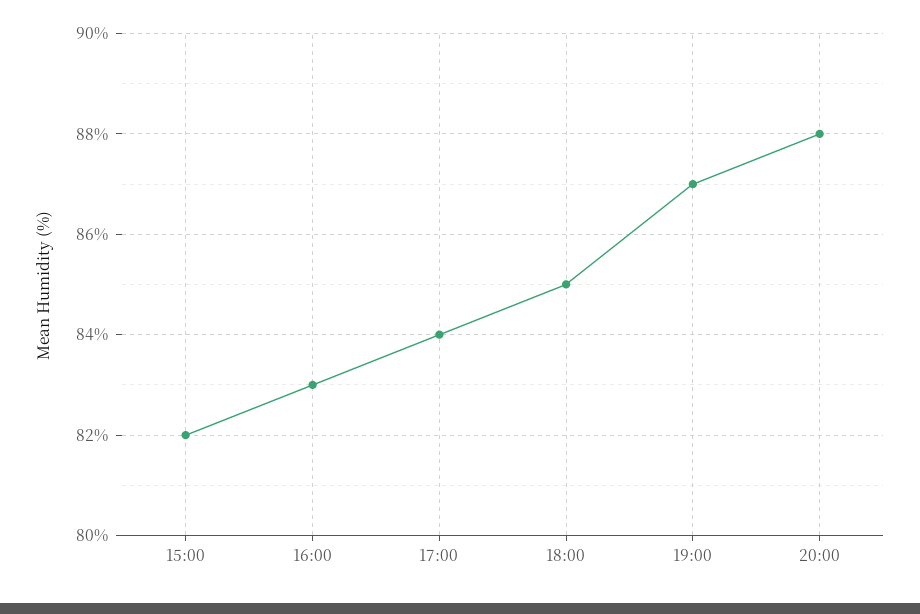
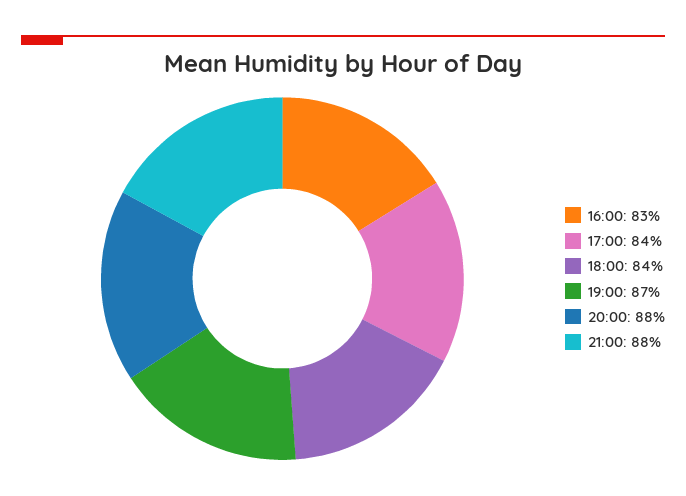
15:00: 82 -> none
18:00: 85 -> 84
21:00: none -> 88

